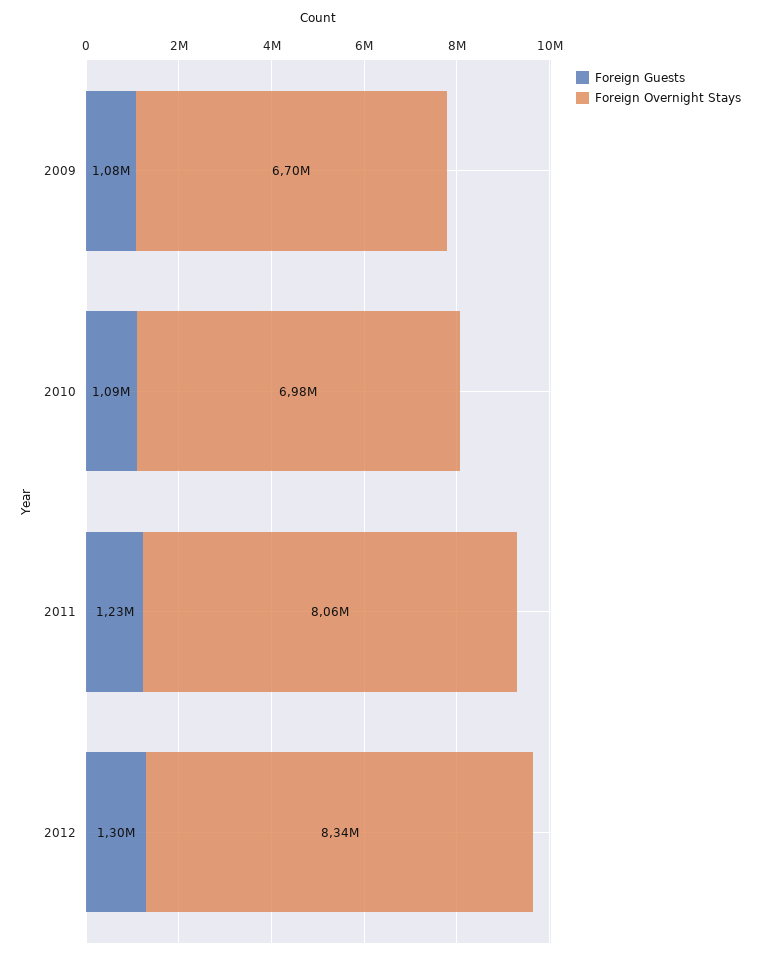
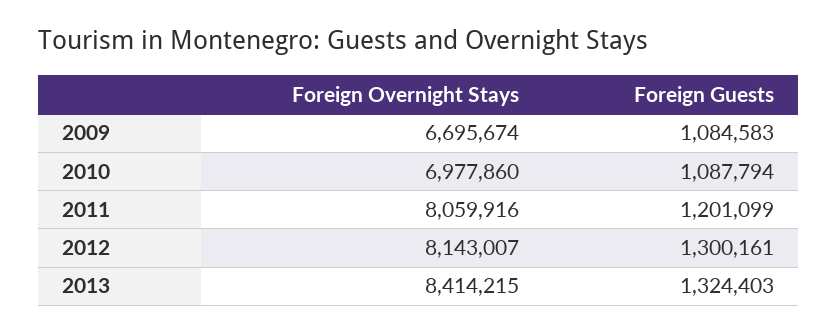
Foreign Guests, 2011: 1230000 -> 1201099
Foreign Overnight Stays, 2012: 8340000 -> 8143007
Foreign Overnight Stays, 2013: none -> 8414215
Foreign Guests, 2013: none -> 1324403

